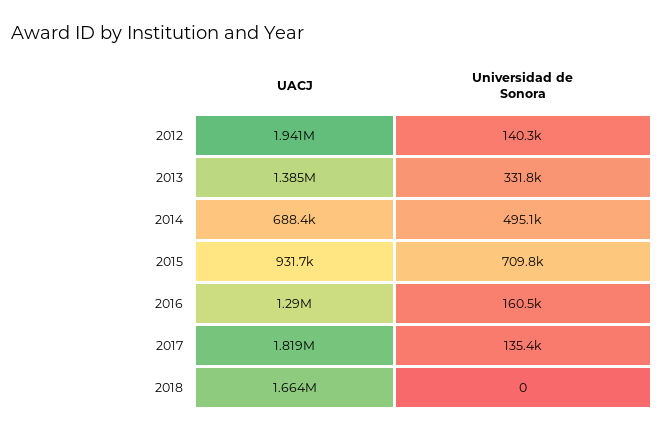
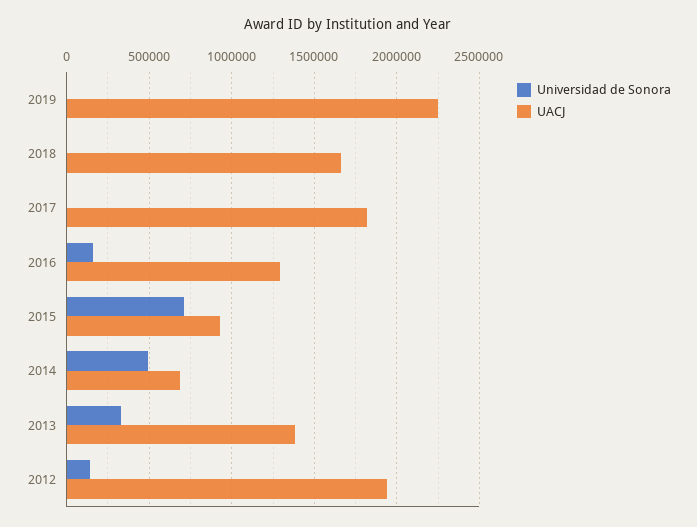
Universidad de Sonora, 2017: 135400 -> 0
Universidad de Sonora, 2019: none -> 0
UACJ, 2019: none -> 2250000

